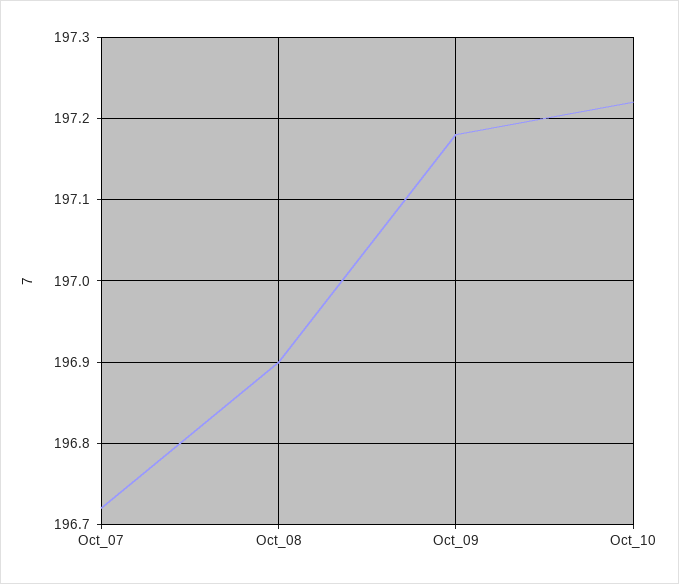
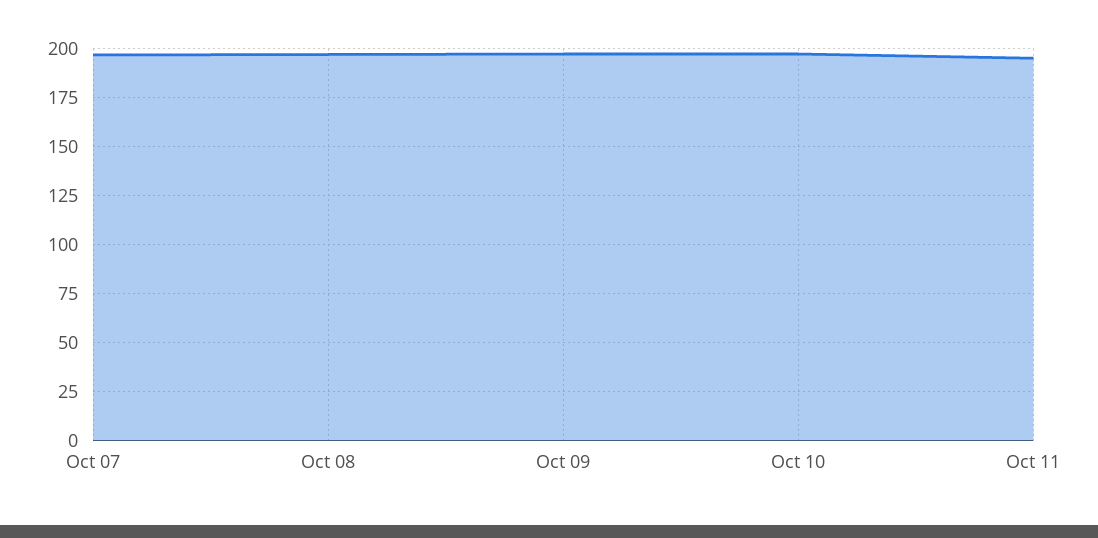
Oct 11: none -> 195

